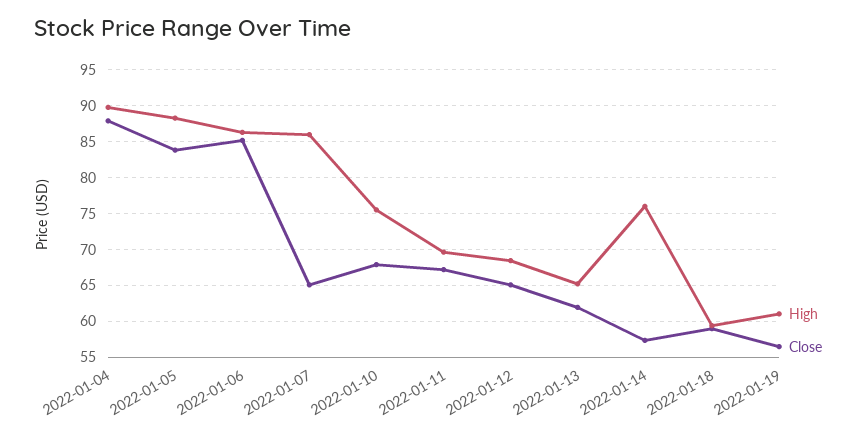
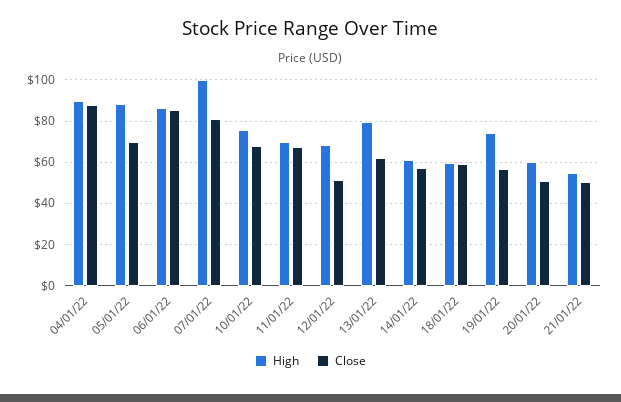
Close, 2022-01-05: 84 -> 70
High, 2022-01-07: 86 -> 100
Close, 2022-01-07: 65 -> 80
Close, 2022-01-12: 65 -> 50
High, 2022-01-13: 65 -> 80
High, 2022-01-14: 76 -> 60
High, 2022-01-19: 61 -> 75
High, 20/01/22: none -> 60
Close, 20/01/22: none -> 50
High, 21/01/22: none -> 55
Close, 21/01/22: none -> 50

